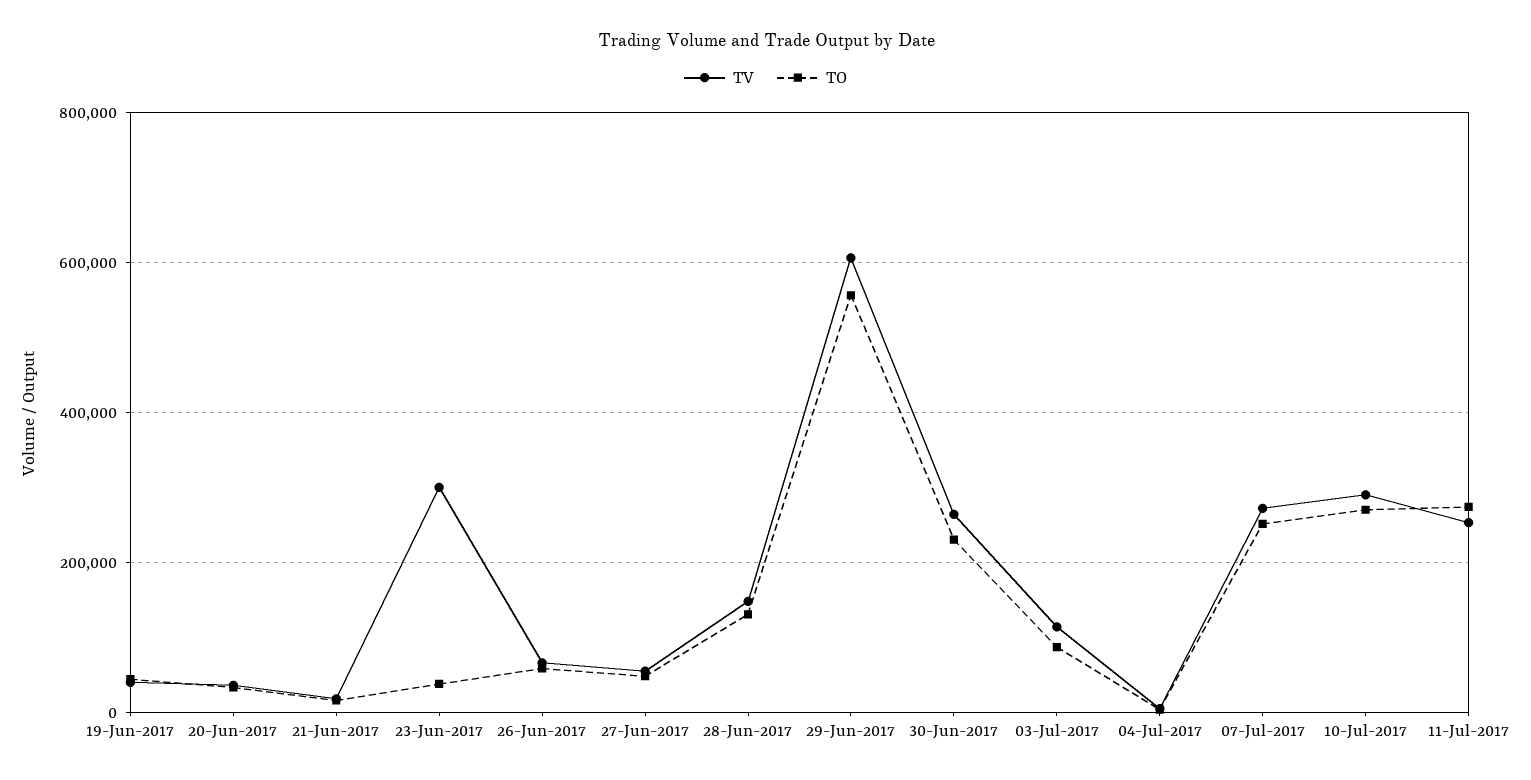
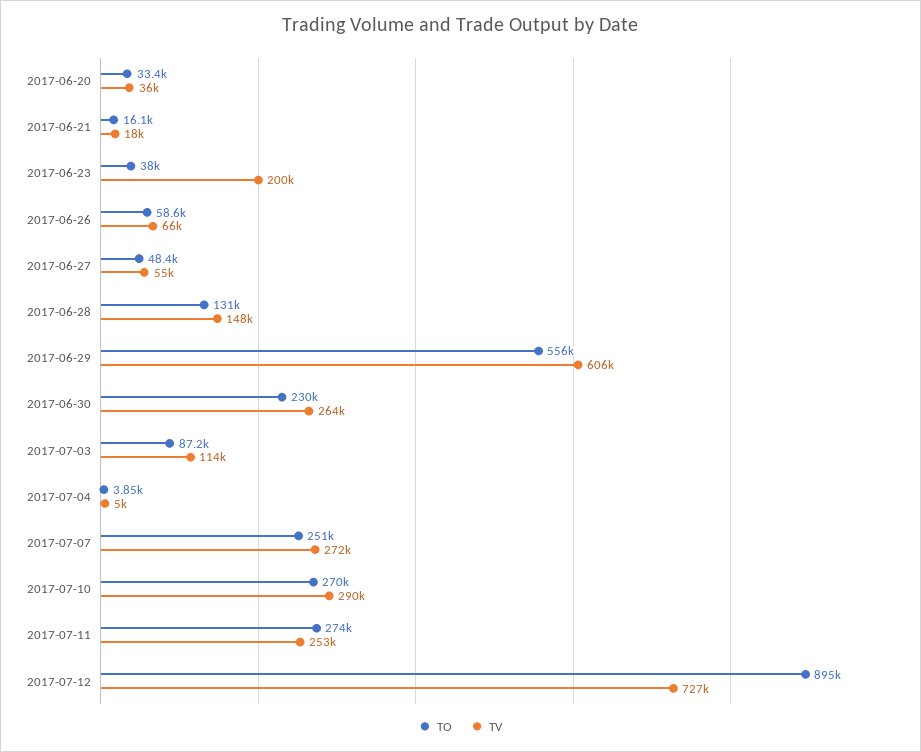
TV, 19-Jun-2017: 40000 -> none
TO, 19-Jun-2017: 40000 -> none
TV, 23-Jun-2017: 300000 -> 200000
TO, 2017-07-12: none -> 895000
TV, 2017-07-12: none -> 727000

